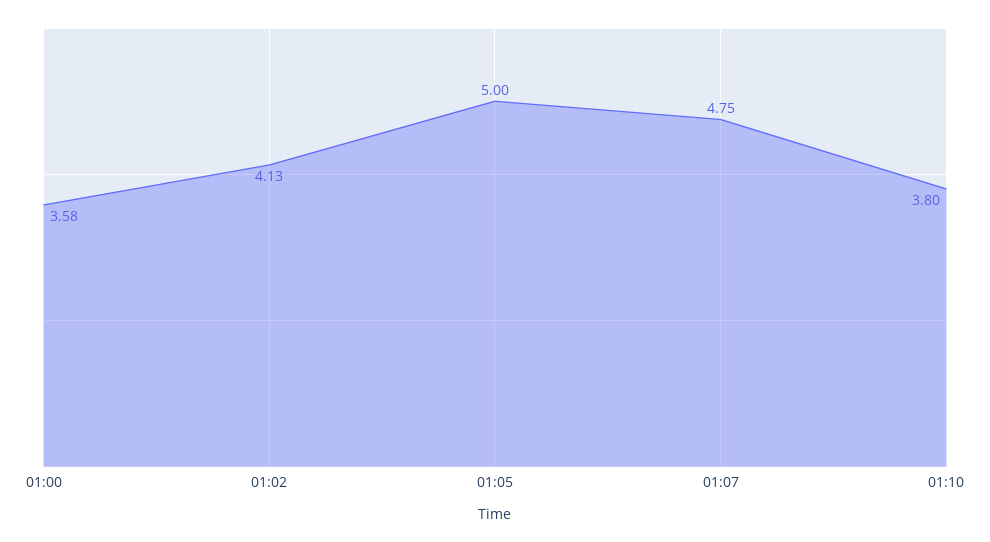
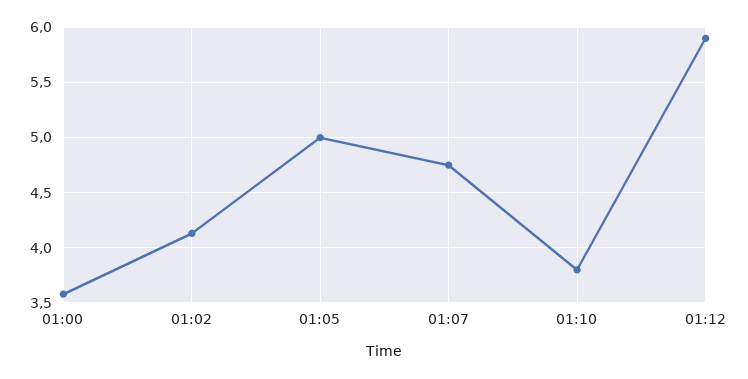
01:12: none -> 5.9

